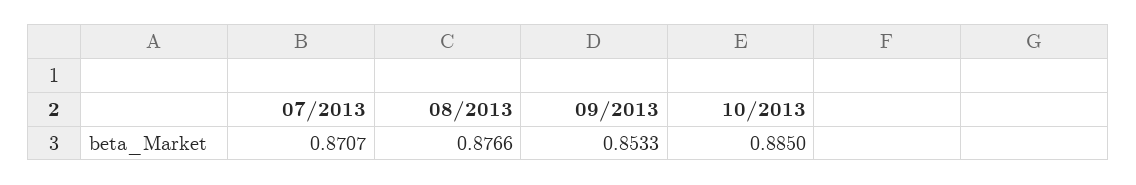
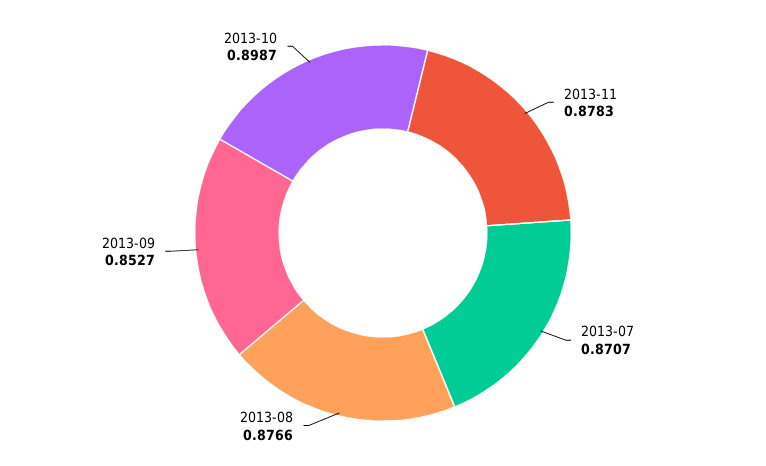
09/2013: 0.8533 -> 0.8527
10/2013: 0.885 -> 0.8987
2013-11: none -> 0.8783

